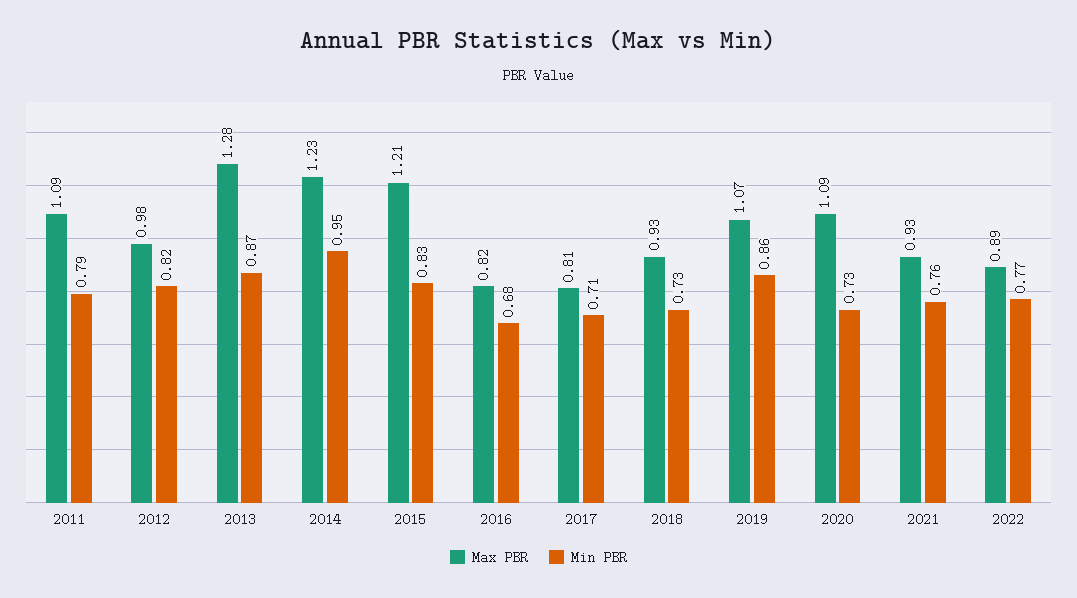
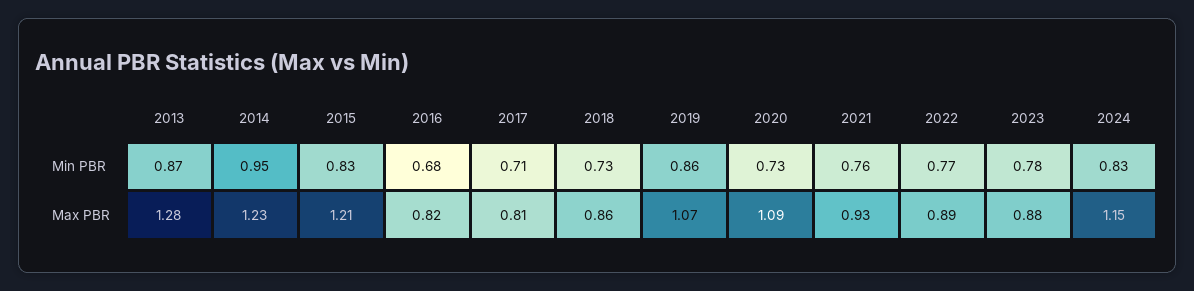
Max PBR, 2011: 1.09 -> none
Min PBR, 2011: 0.79 -> none
Max PBR, 2012: 0.98 -> none
Min PBR, 2012: 0.82 -> none
Max PBR, 2018: 0.93 -> 0.86
Min PBR, 2023: none -> 0.78
Min PBR, 2024: none -> 0.83
Max PBR, 2023: none -> 0.88
Max PBR, 2024: none -> 1.15

